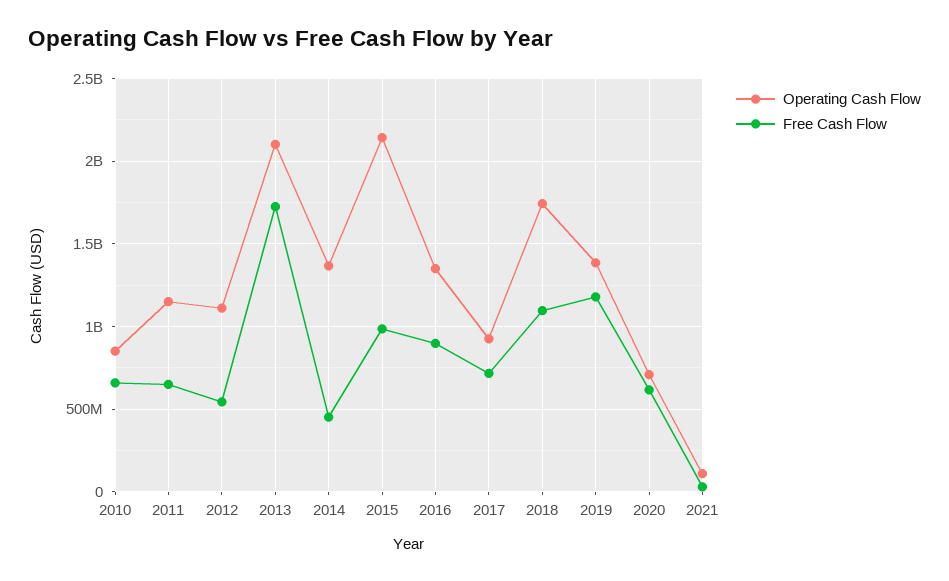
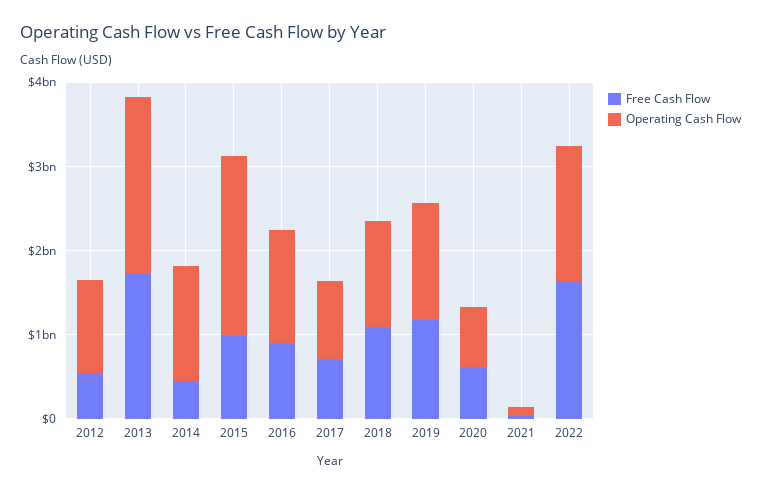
Operating Cash Flow, 2010: 850000000 -> none
Free Cash Flow, 2010: 650000000 -> none
Operating Cash Flow, 2011: 1150000000 -> none
Free Cash Flow, 2011: 650000000 -> none
Operating Cash Flow, 2018: 1750000000 -> 1200000000
Free Cash Flow, 2022: none -> 1600000000
Operating Cash Flow, 2022: none -> 1600000000

